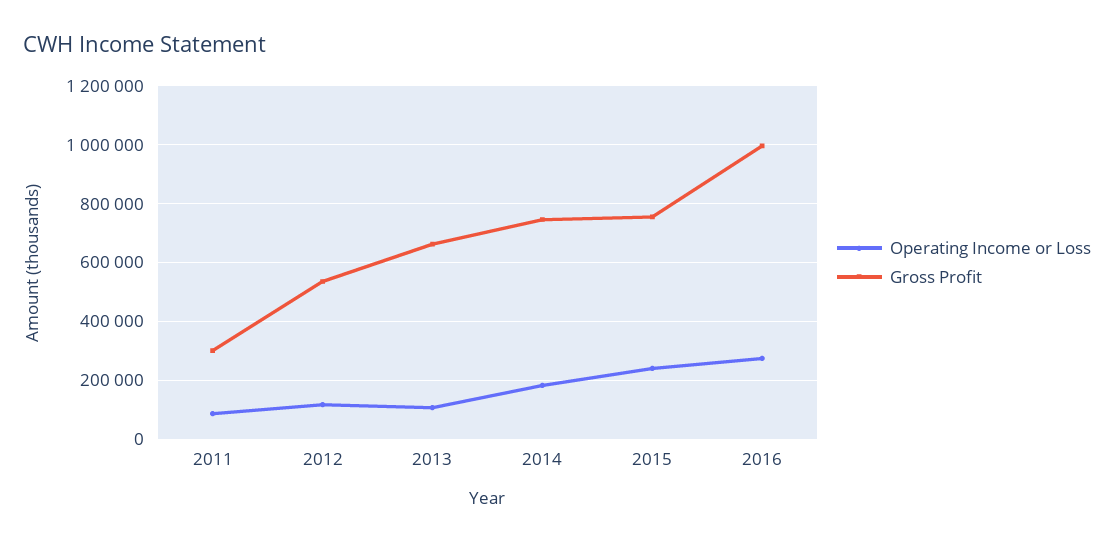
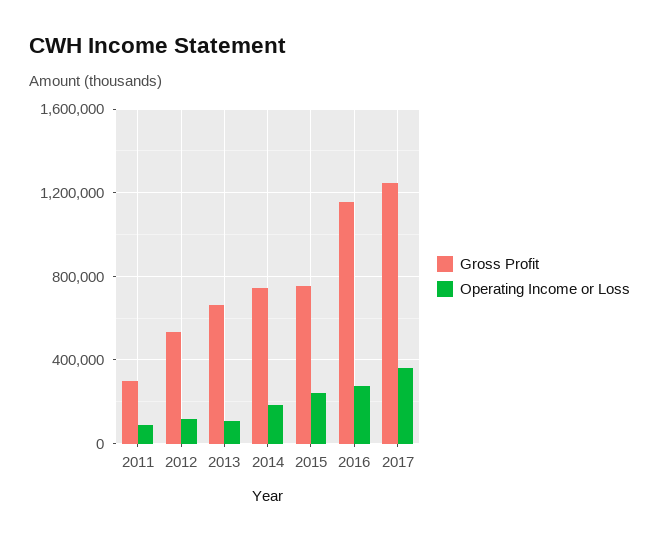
Gross Profit, 2016: 1000000 -> 1150000
Gross Profit, 2017: none -> 1250000
Operating Income or Loss, 2017: none -> 350000

